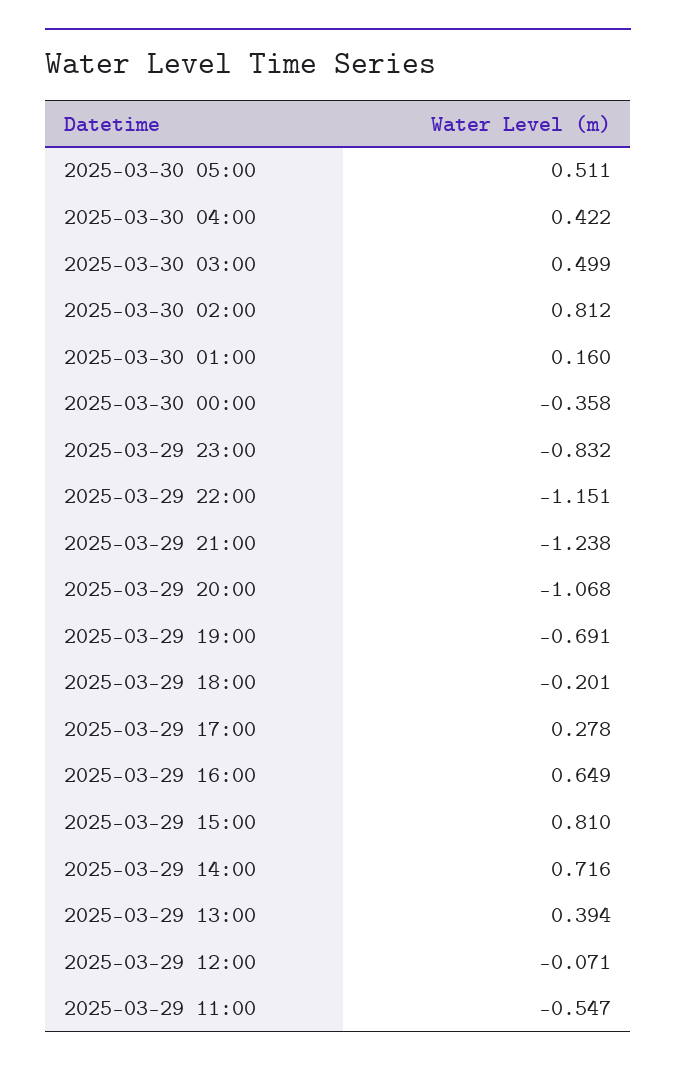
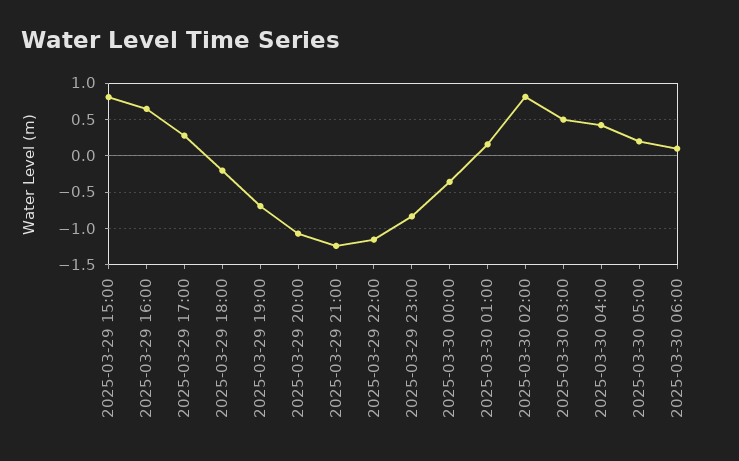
2025-03-30 05:00: 0.511 -> 0.2
2025-03-29 14:00: 0.716 -> none
2025-03-29 13:00: 0.394 -> none
2025-03-29 12:00: -0.071 -> none
2025-03-29 11:00: -0.547 -> none
2025-03-30 06:00: none -> 0.1

